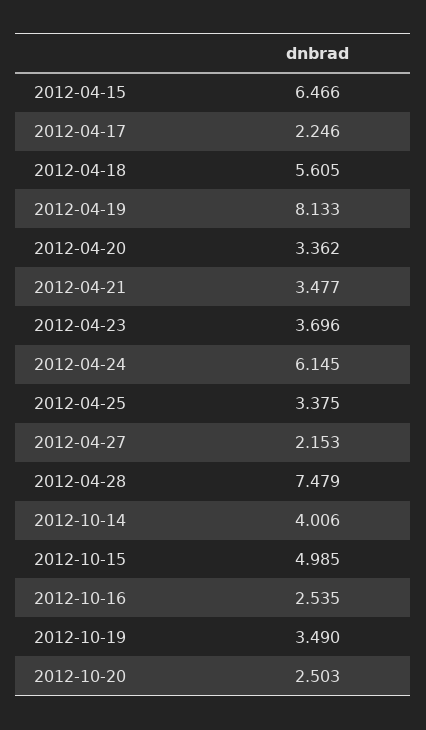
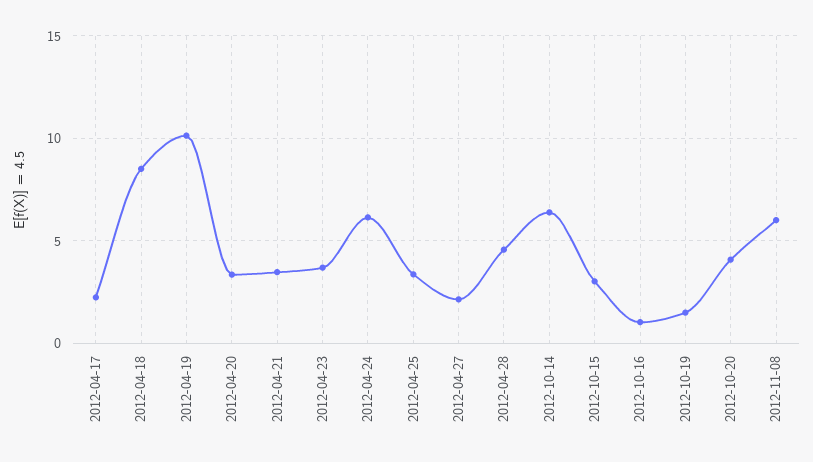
2012-04-15: 6.466 -> none
2012-04-18: 5.605 -> 8.5
2012-04-19: 8.133 -> 10
2012-04-28: 7.479 -> 4.5
2012-10-14: 4.006 -> 6.5
2012-10-15: 4.985 -> 3
2012-10-16: 2.535 -> 1
2012-10-19: 3.49 -> 1.5
2012-10-20: 2.503 -> 4
2012-11-08: none -> 6

